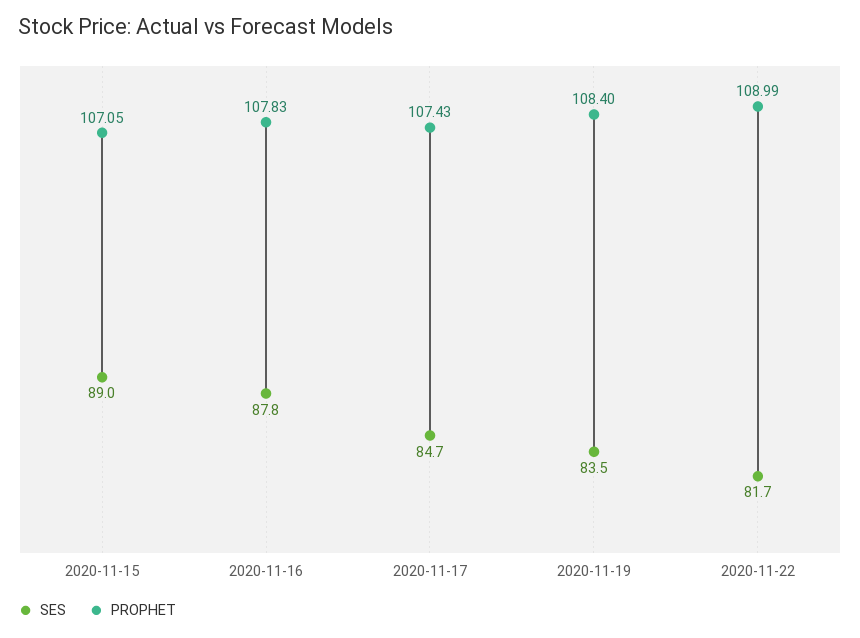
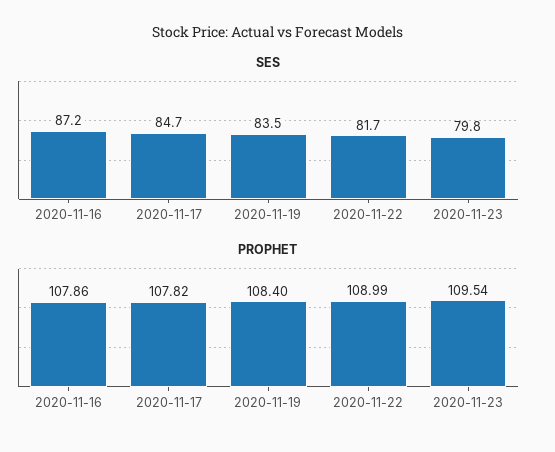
SES, 2020-11-15: 89 -> none
PROPHET, 2020-11-15: 107.05 -> none
SES, 2020-11-16: 87.8 -> 87.2
PROPHET, 2020-11-16: 107.83 -> 107.86
PROPHET, 2020-11-17: 107.43 -> 107.82
SES, 2020-11-23: none -> 79.8
PROPHET, 2020-11-23: none -> 109.54

